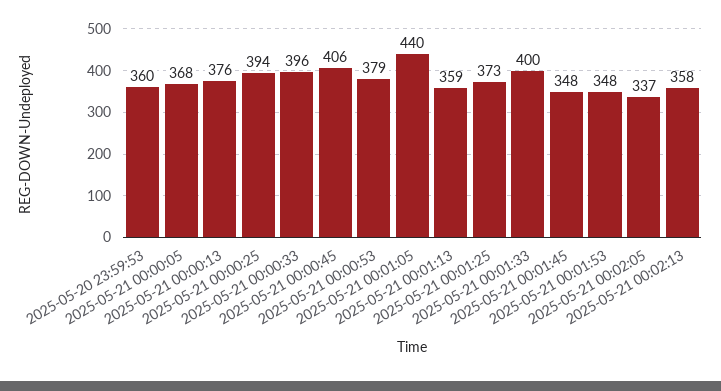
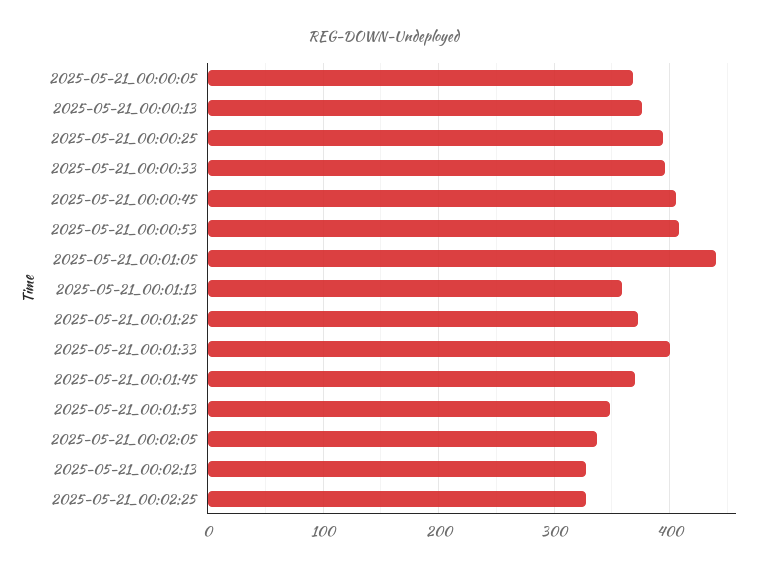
2025-05-20 23:59:53: 360 -> none
2025-05-21 00:00:53: 379 -> 410
2025-05-21 00:01:45: 348 -> 370
2025-05-21 00:02:13: 358 -> 330
2025-05-21_00:02:25: none -> 330

